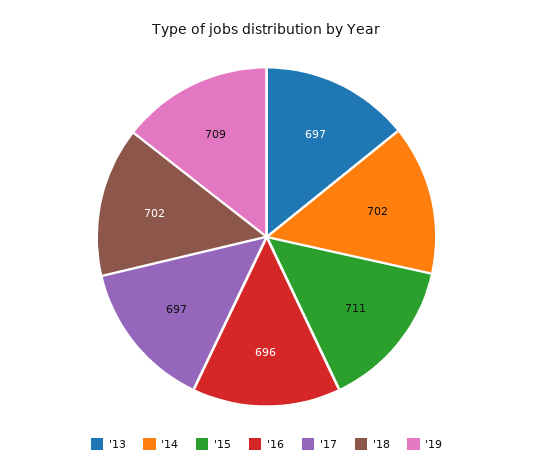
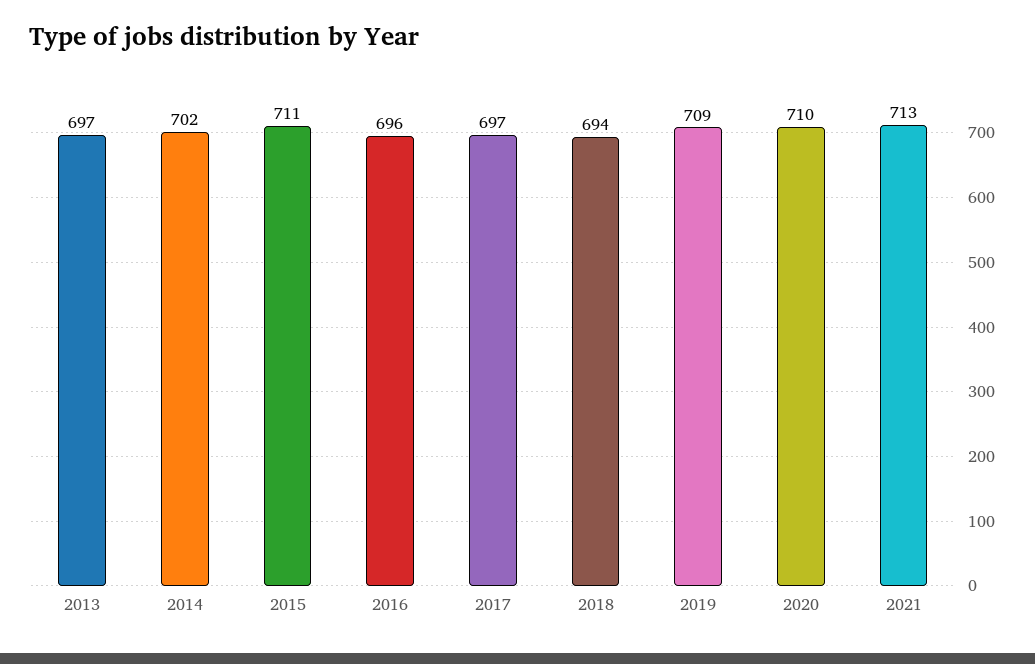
'18: 702 -> 694
2020: none -> 710
2021: none -> 713

